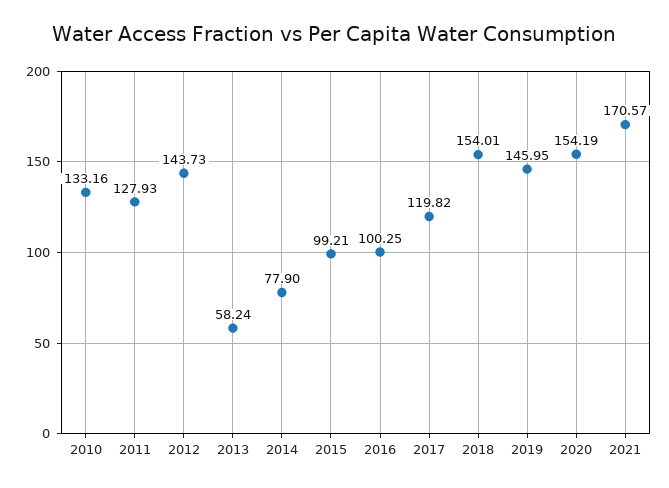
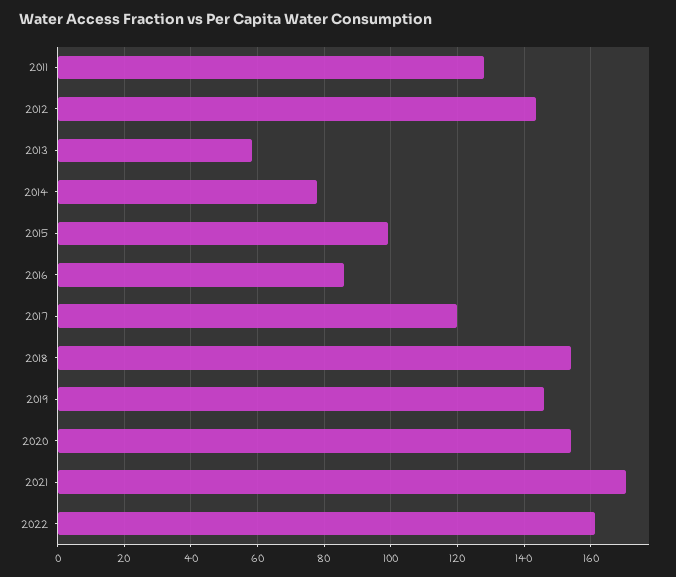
2010: 133.16 -> none
2016: 100.25 -> 86
2022: none -> 162

